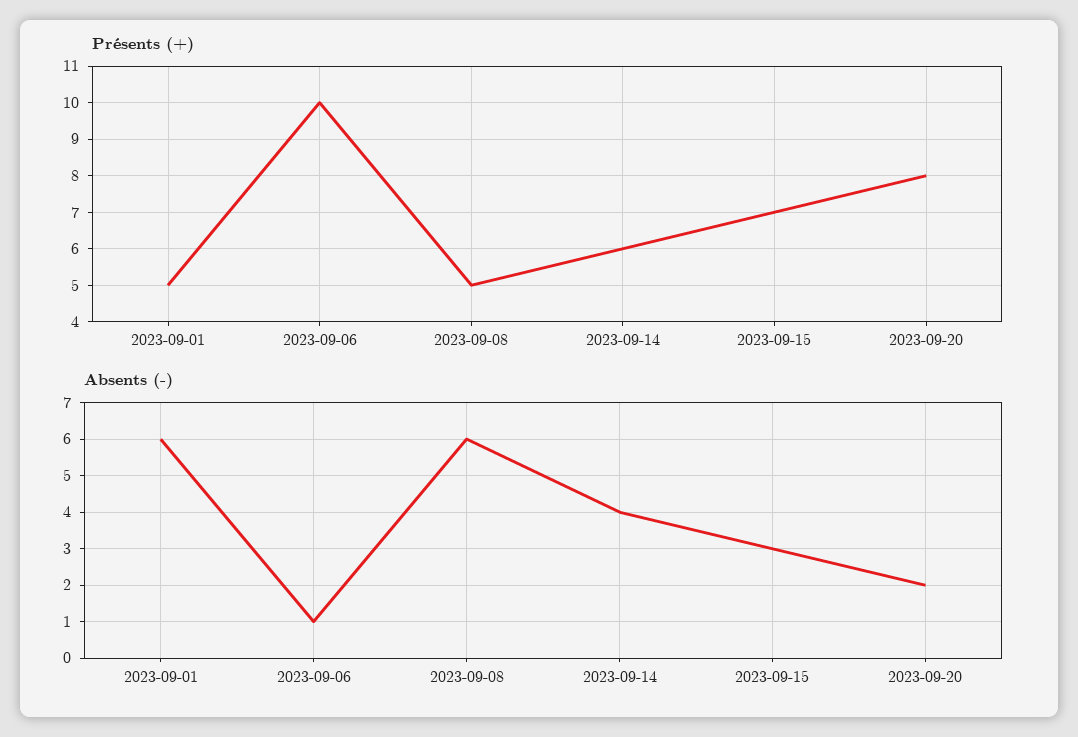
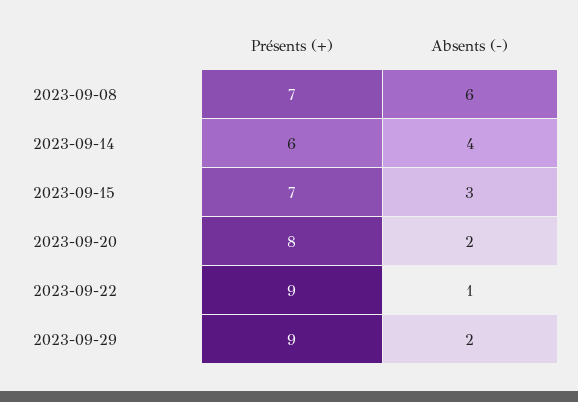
Présents (+), 2023-09-01: 5 -> none
Présents (+), 2023-09-06: 10 -> none
Présents (+), 2023-09-08: 5 -> 7
Absents (-), 2023-09-01: 6 -> none
Absents (-), 2023-09-06: 1 -> none
Présents (+), 2023-09-22: none -> 9
Absents (-), 2023-09-22: none -> 1
Présents (+), 2023-09-29: none -> 9
Absents (-), 2023-09-29: none -> 2

